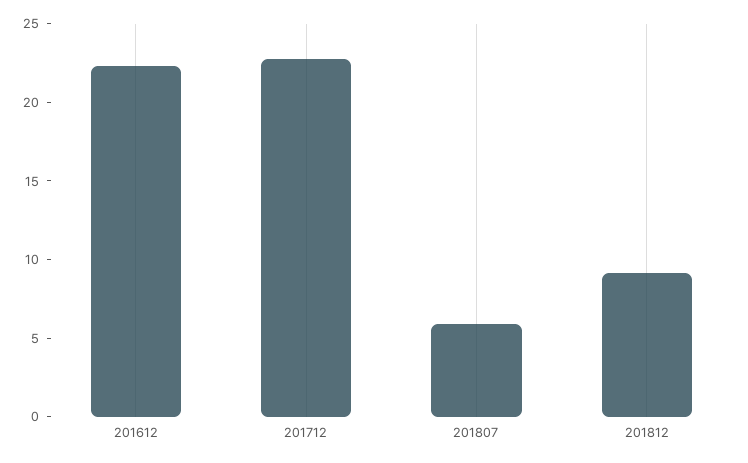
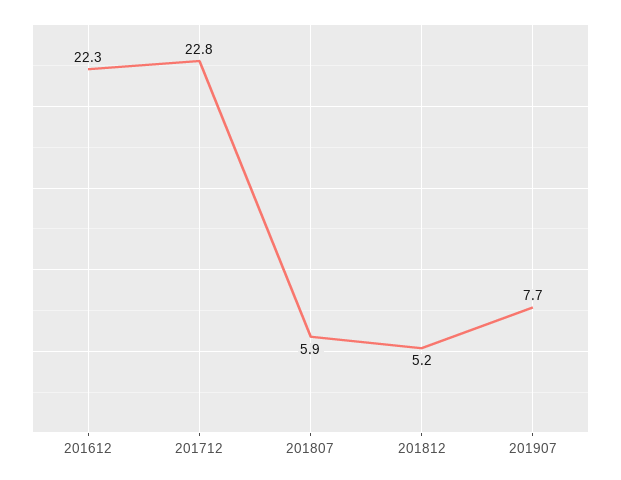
201812: 9 -> 5.2
201907: none -> 7.7

